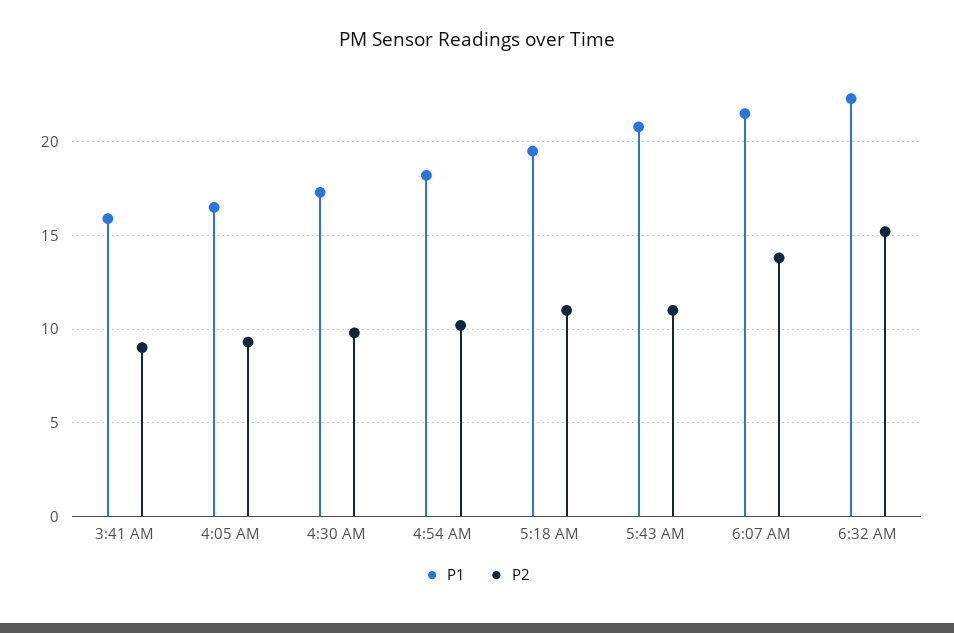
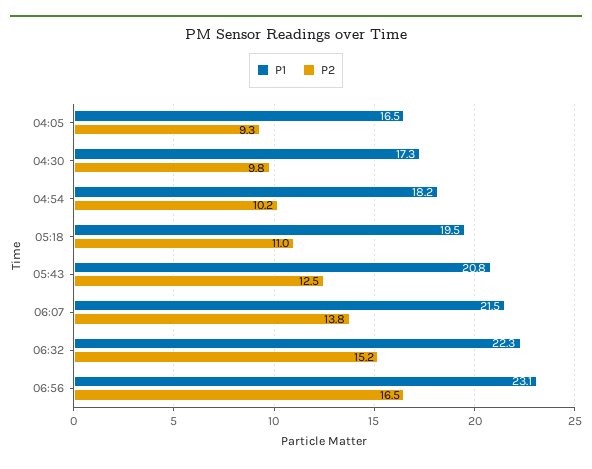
P1, 3:41 AM: 16 -> none
P2, 3:41 AM: 9 -> none
P2, 5:43 AM: 11 -> 12.5
P1, 06:56: none -> 23.1
P2, 06:56: none -> 16.5

